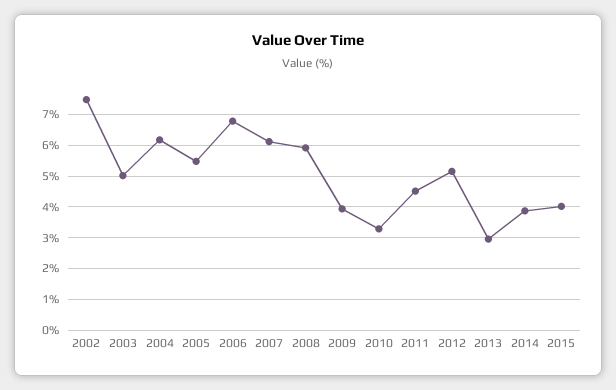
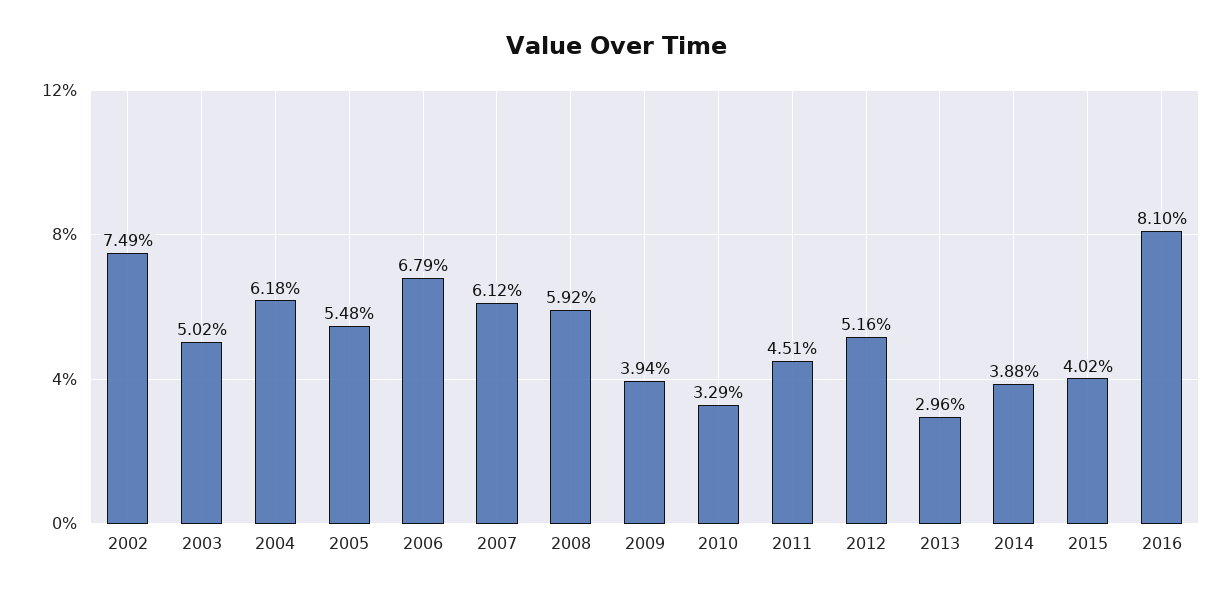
2016: none -> 8.1

